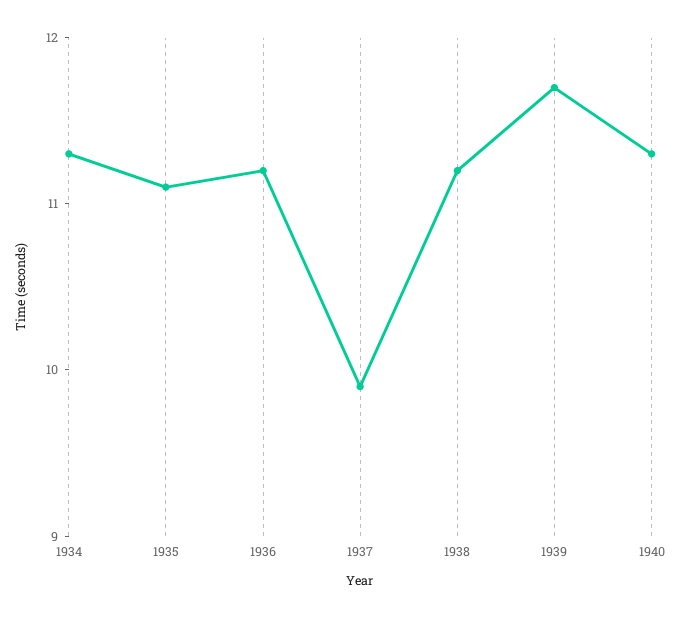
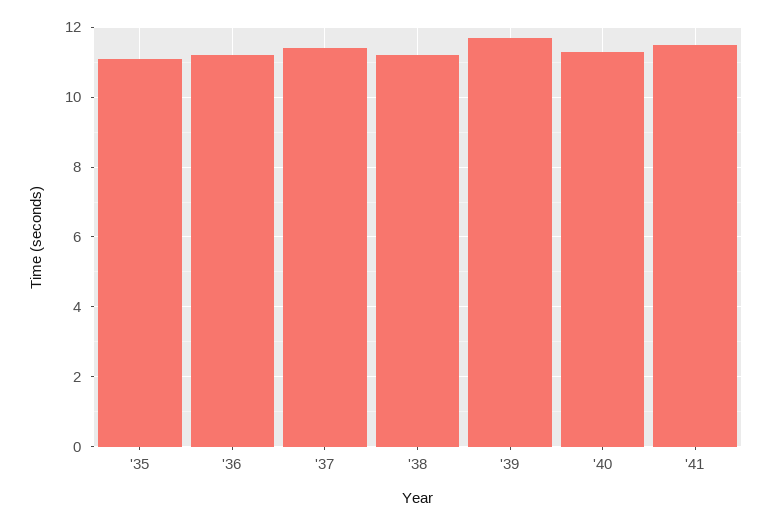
1934: 11.3 -> none
1937: 9.9 -> 11.5
'41: none -> 11.5

